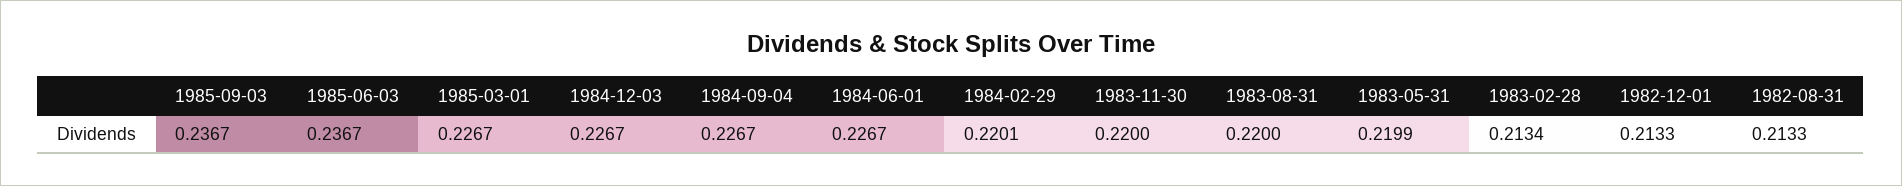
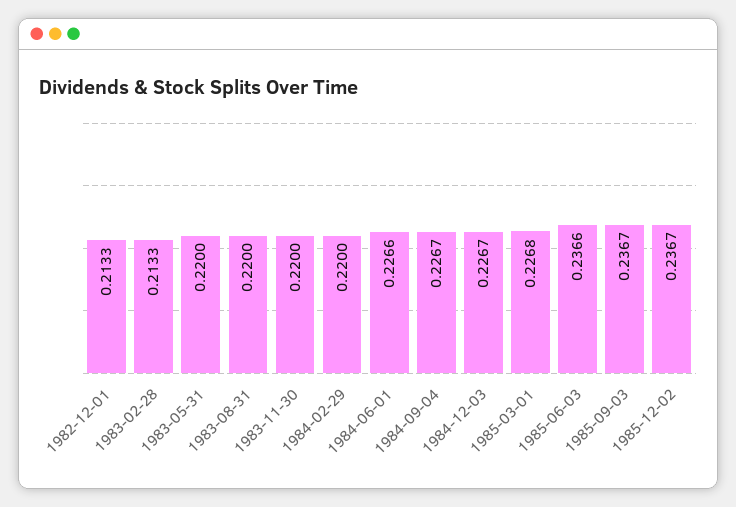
1985-06-03: 0.2367 -> 0.2366
1985-03-01: 0.2267 -> 0.2268
1984-06-01: 0.2267 -> 0.2266
1984-02-29: 0.2201 -> 0.22
1983-05-31: 0.2199 -> 0.22
1983-02-28: 0.2134 -> 0.2133
1982-08-31: 0.2133 -> none
1985-12-02: none -> 0.2367

